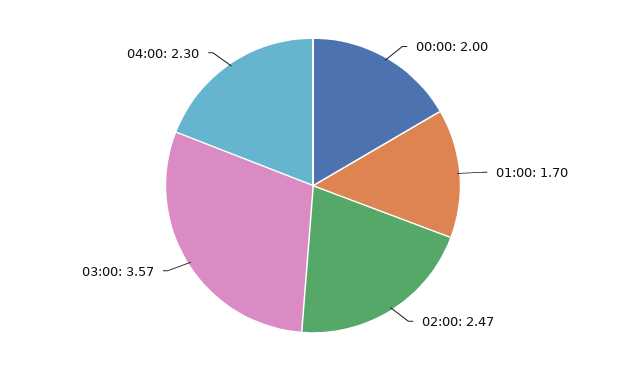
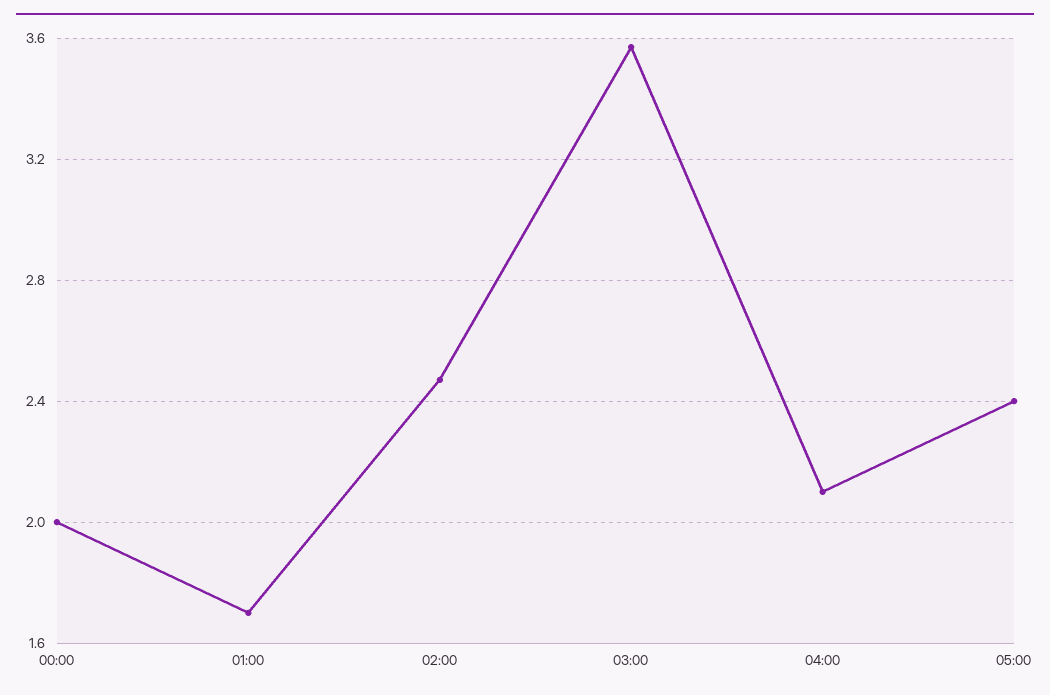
04:00: 2.3 -> 2.1
05:00: none -> 2.4

